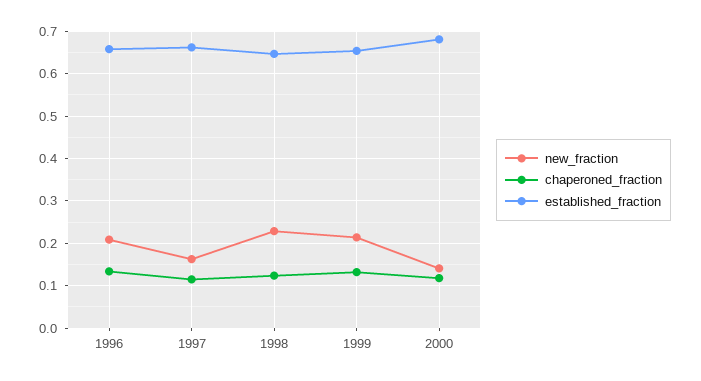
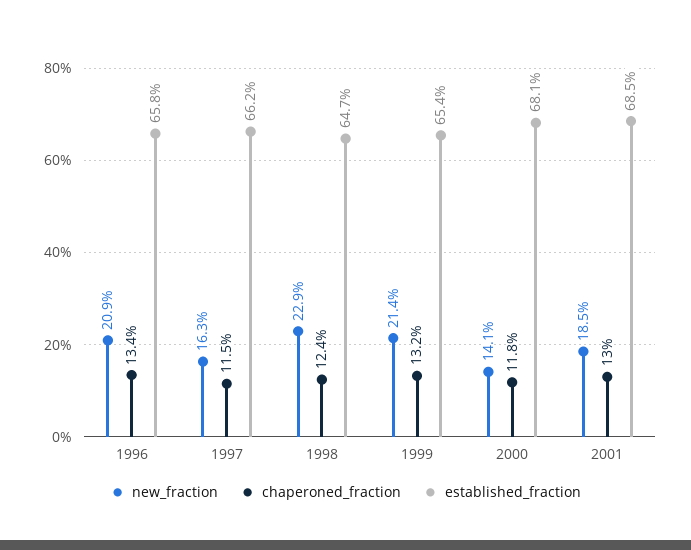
new_fraction, 2001: none -> 0.185
chaperoned_fraction, 2001: none -> 0.13
established_fraction, 2001: none -> 0.685

